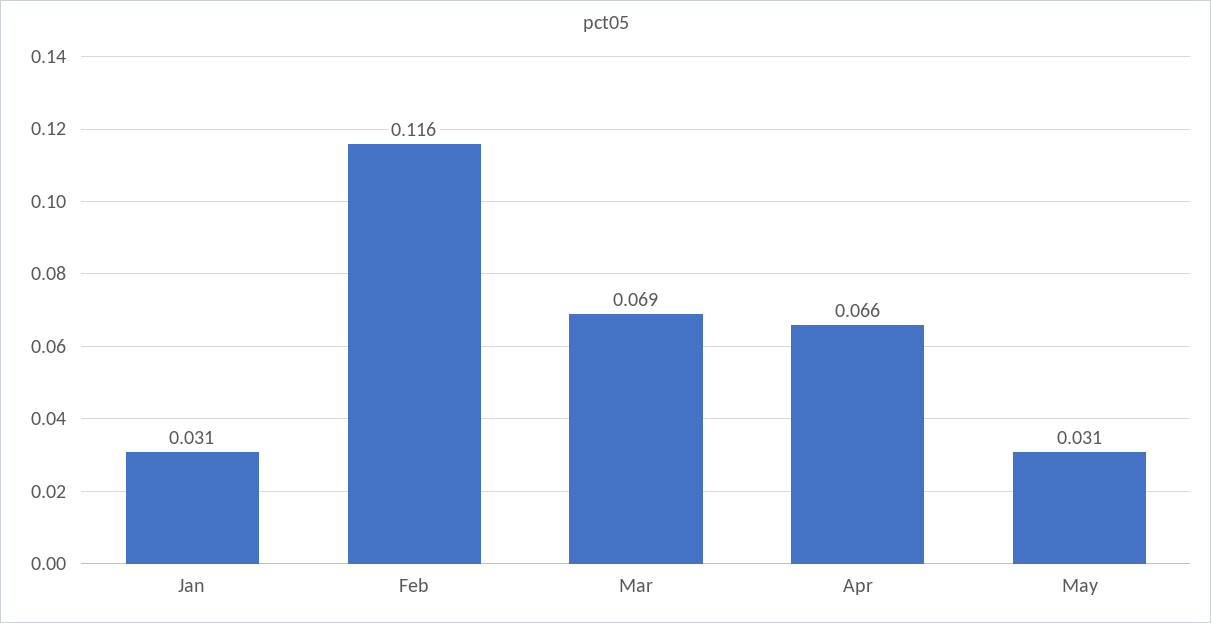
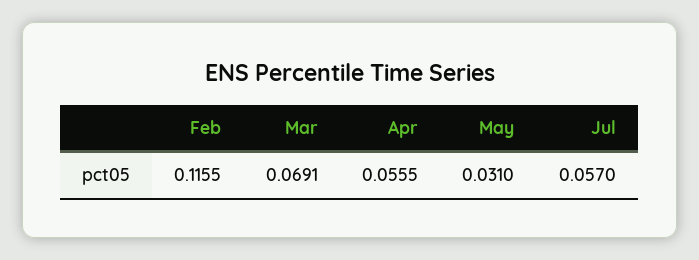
Jan: 0.031 -> none
Apr: 0.066 -> 0.0555
Jul: none -> 0.057

